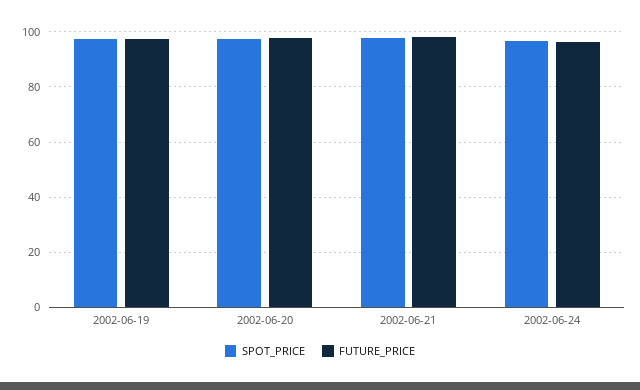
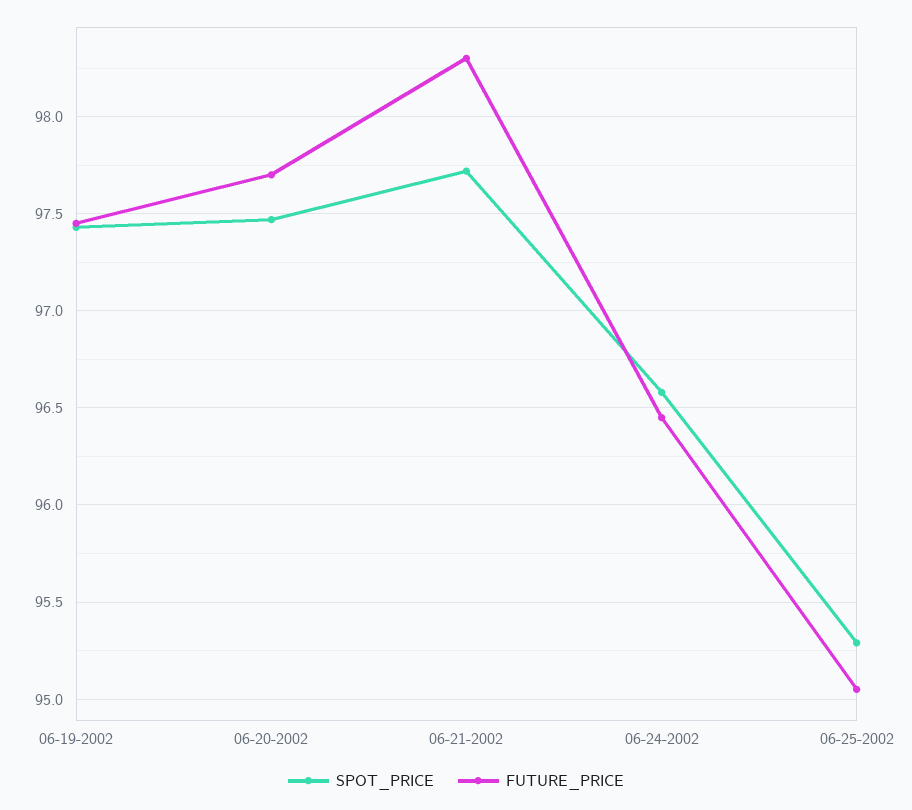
SPOT_PRICE, 06-25-2002: none -> 95.3
FUTURE_PRICE, 06-25-2002: none -> 95.05

